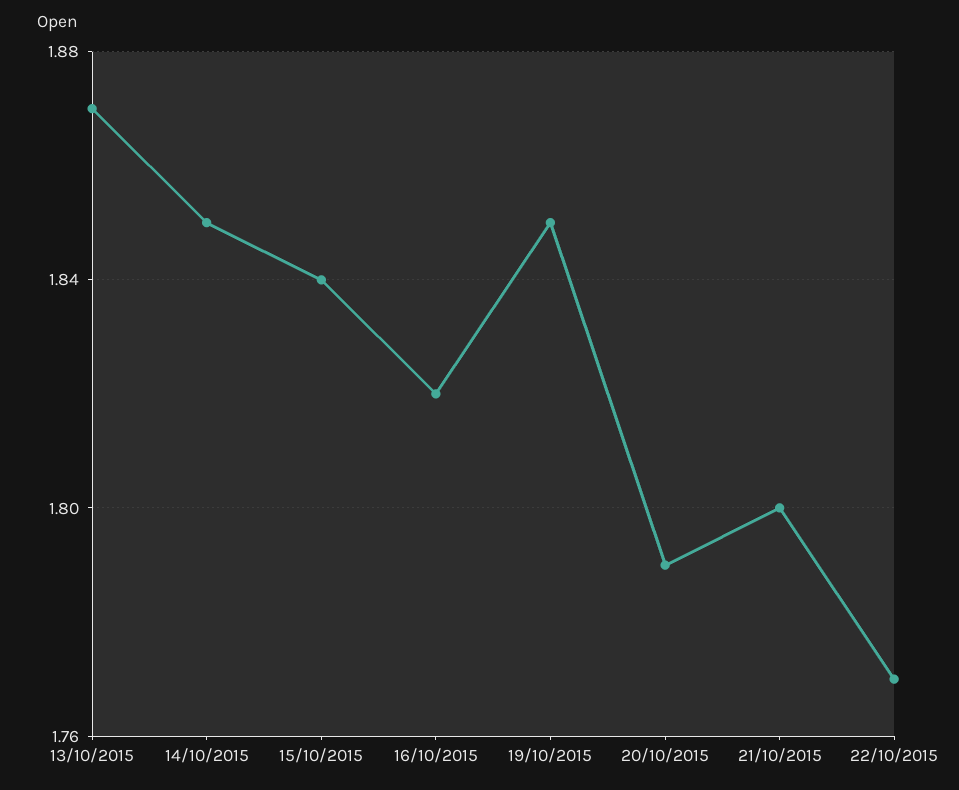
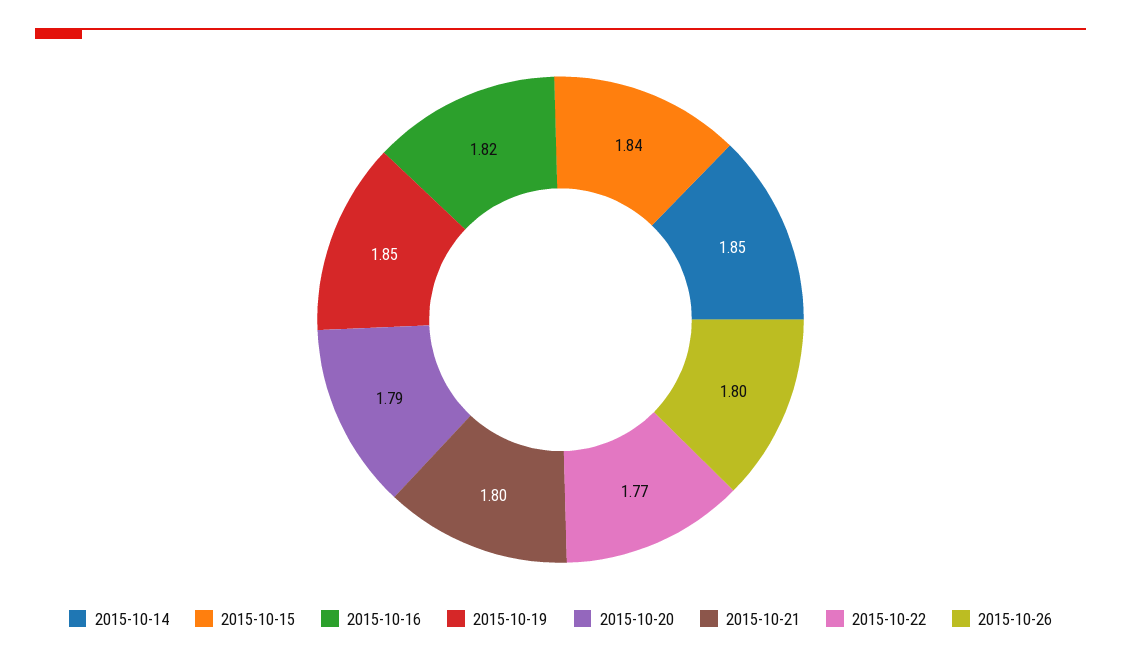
13/10/2015: 1.87 -> none
2015-10-26: none -> 1.8

